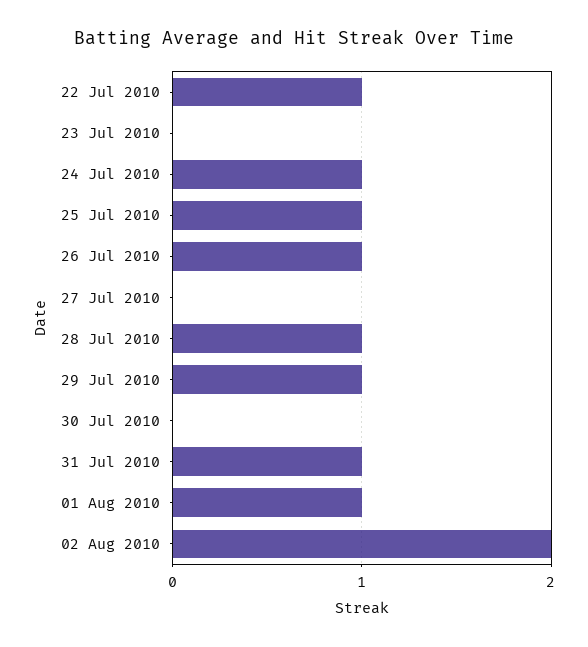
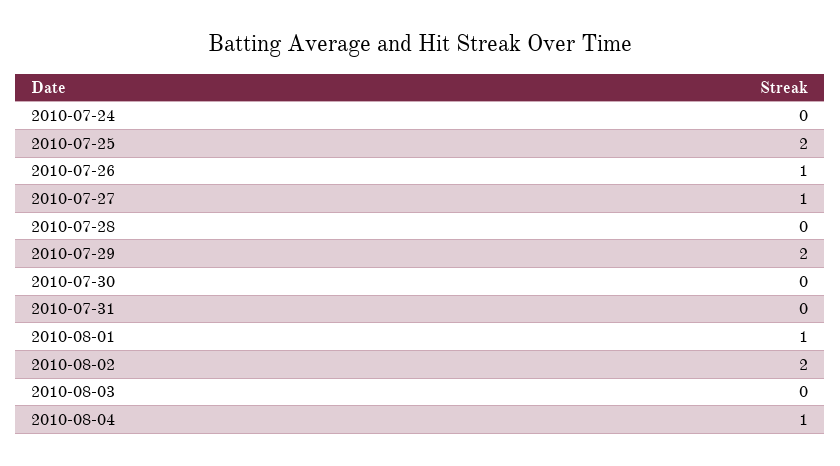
22 Jul 2010: 1 -> none
23 Jul 2010: 0 -> none
24 Jul 2010: 1 -> 0
25 Jul 2010: 1 -> 2
27 Jul 2010: 0 -> 1
28 Jul 2010: 1 -> 0
29 Jul 2010: 1 -> 2
31 Jul 2010: 1 -> 0
2010-08-03: none -> 0
2010-08-04: none -> 1

